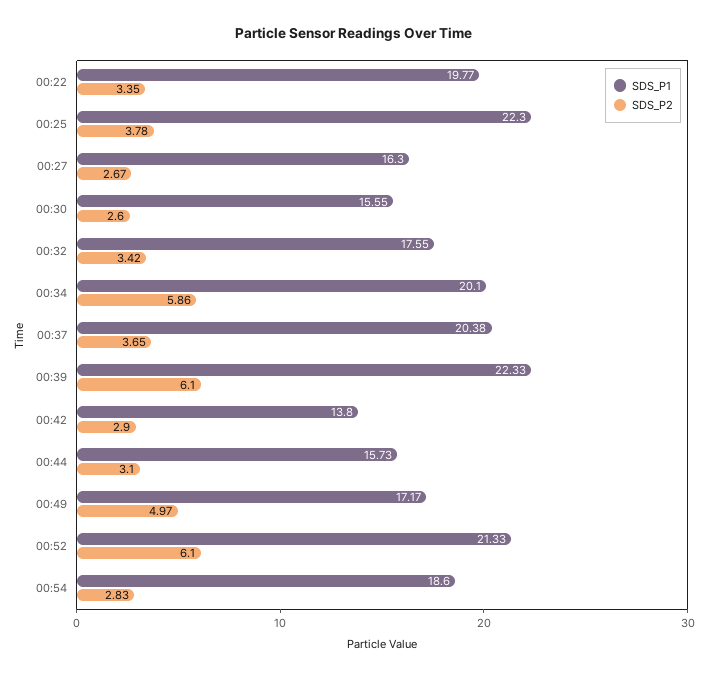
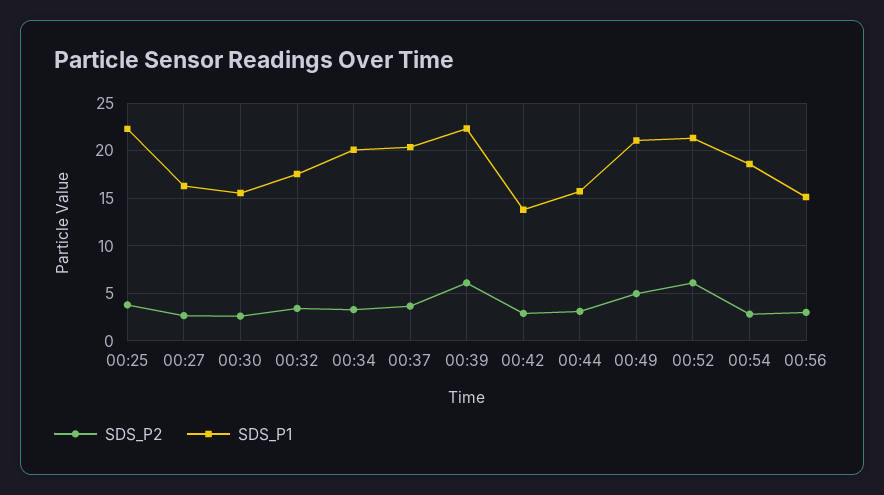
SDS_P1, 00:22: 19.77 -> none
SDS_P2, 00:22: 3.35 -> none
SDS_P2, 00:34: 5.86 -> 3
SDS_P1, 00:49: 17.17 -> 21
SDS_P2, 00:56: none -> 3
SDS_P1, 00:56: none -> 15

